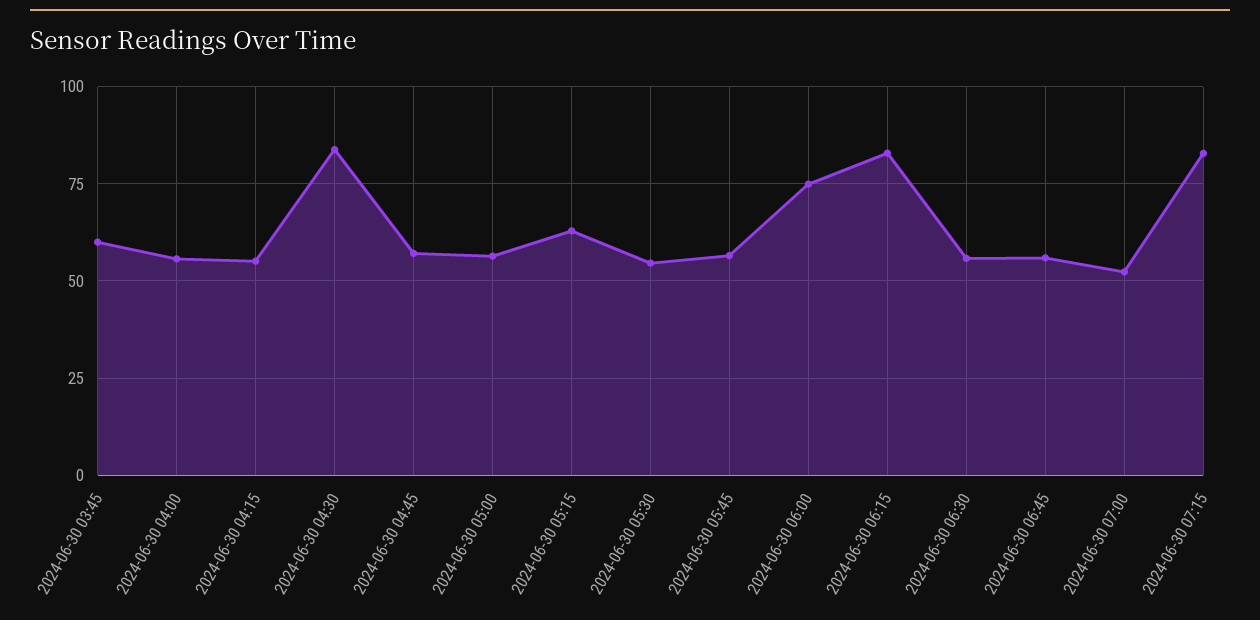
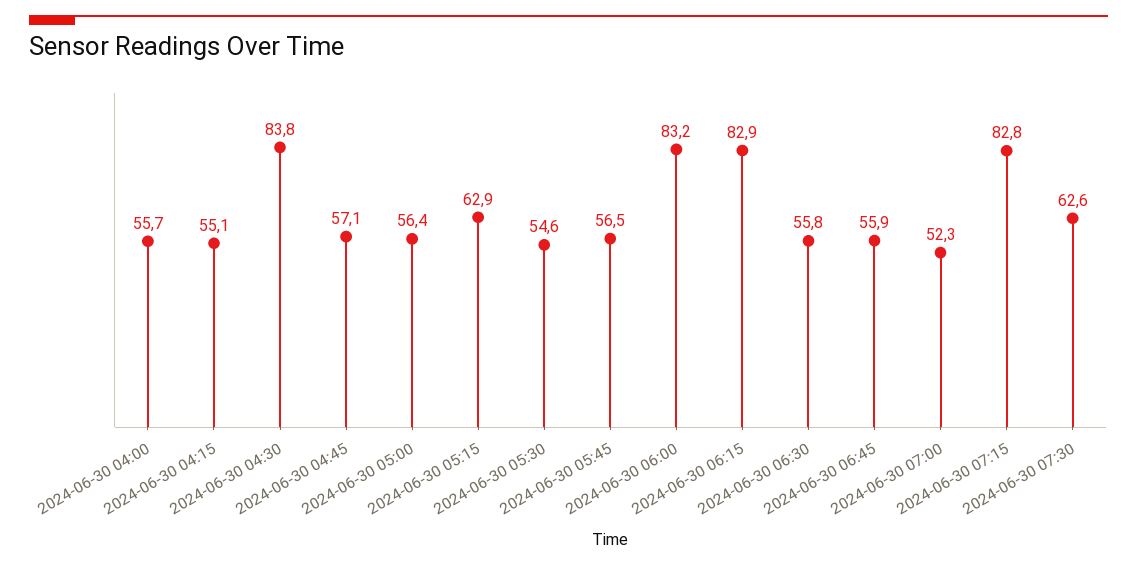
2024-06-30 03:45: 60 -> none
2024-06-30 06:00: 75 -> 83.2
2024-06-30 07:30: none -> 62.6

